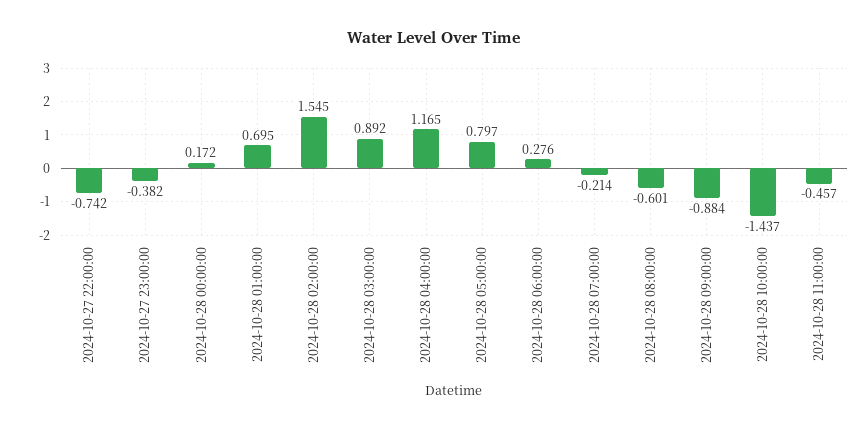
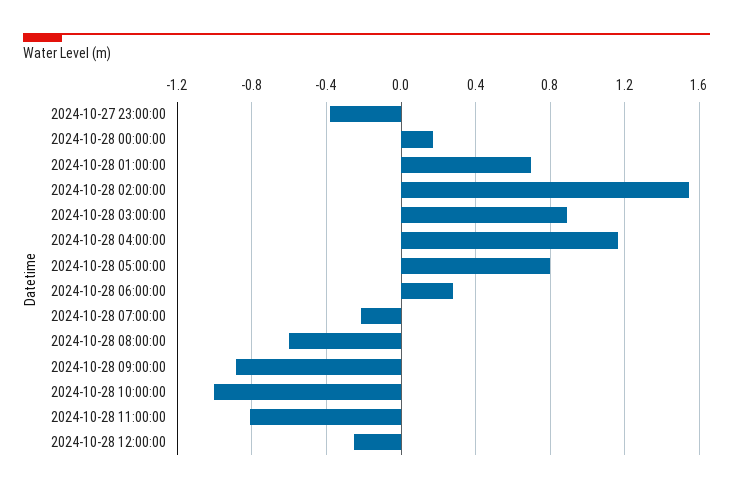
2024-10-27 22:00:00: -0.742 -> none
2024-10-28 10:00:00: -1.437 -> -1
2024-10-28 11:00:00: -0.457 -> -0.8
2024-10-28 12:00:00: none -> -0.25

